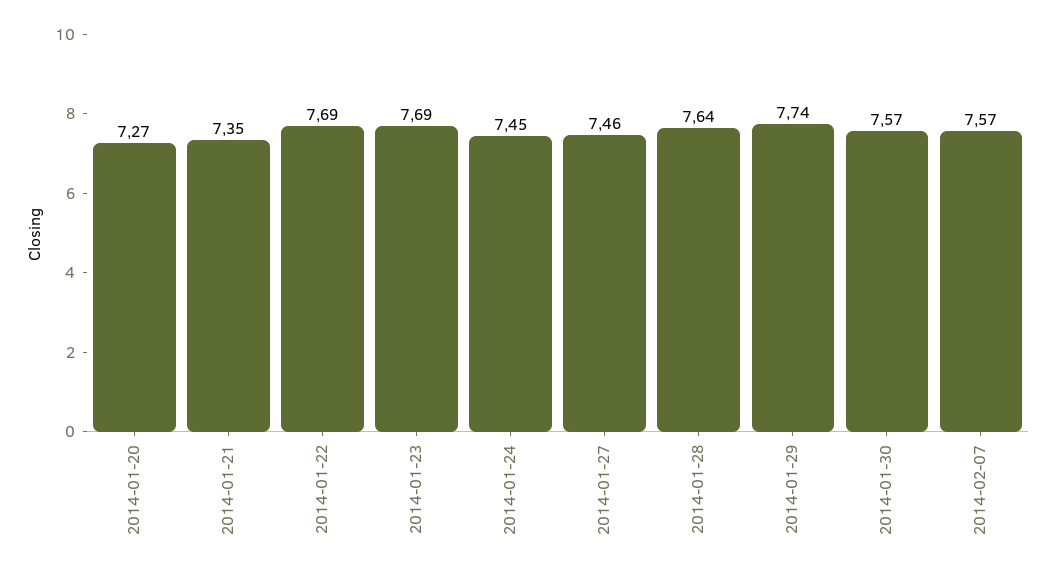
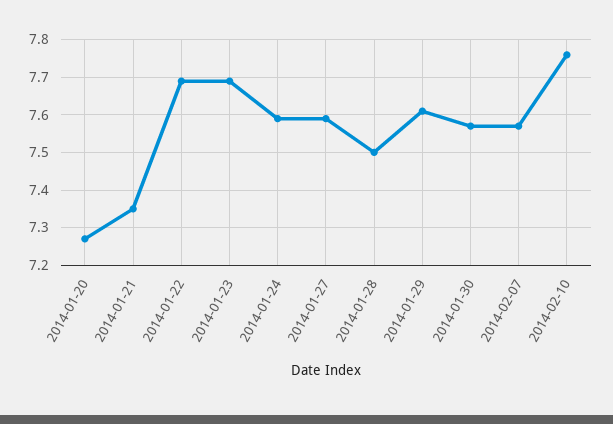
2014-01-24: 7.45 -> 7.6
2014-01-27: 7.46 -> 7.6
2014-01-28: 7.64 -> 7.5
2014-01-29: 7.74 -> 7.6
2014-02-10: none -> 7.75

